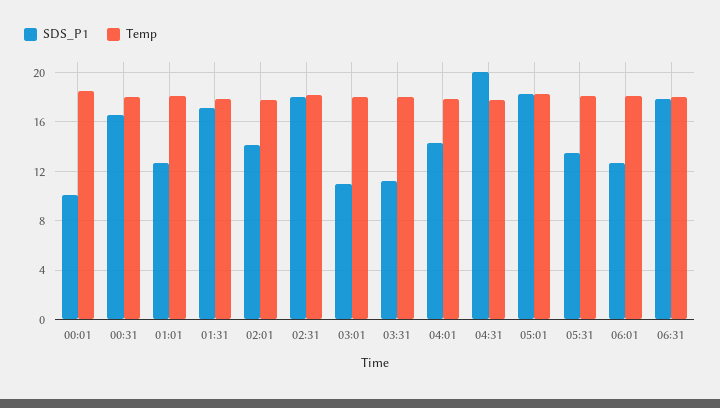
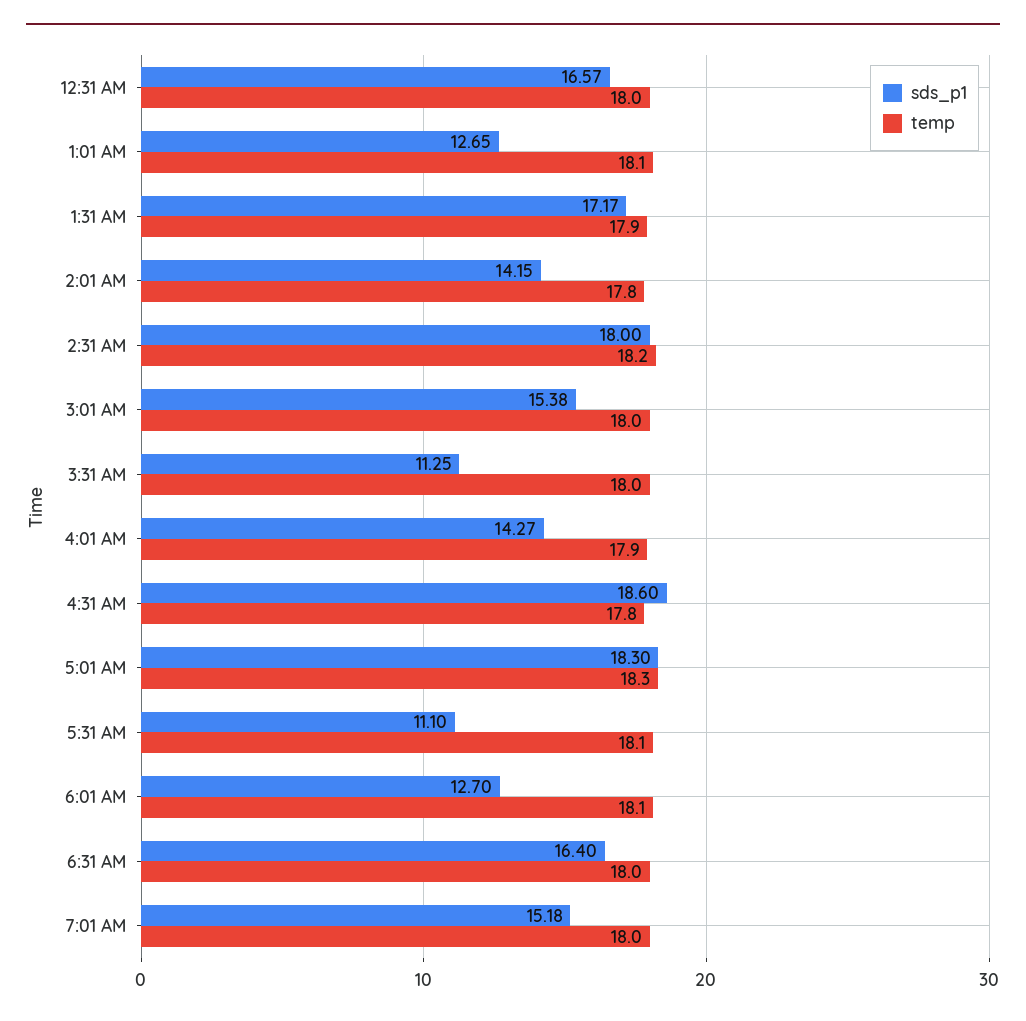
SDS_P1, 00:01: 10 -> none
Temp, 00:01: 18.5 -> none
SDS_P1, 03:01: 11 -> 15.38
SDS_P1, 04:31: 20 -> 18.6
SDS_P1, 05:31: 13.5 -> 11.1
SDS_P1, 06:31: 18 -> 16.4
SDS_P1, 7:01 AM: none -> 15.18
Temp, 7:01 AM: none -> 18

